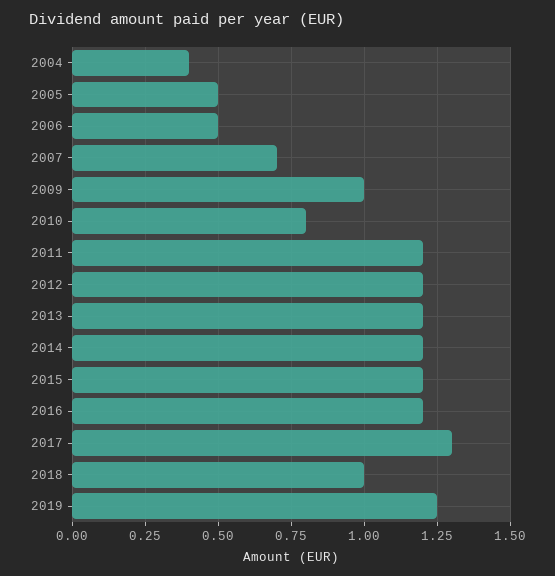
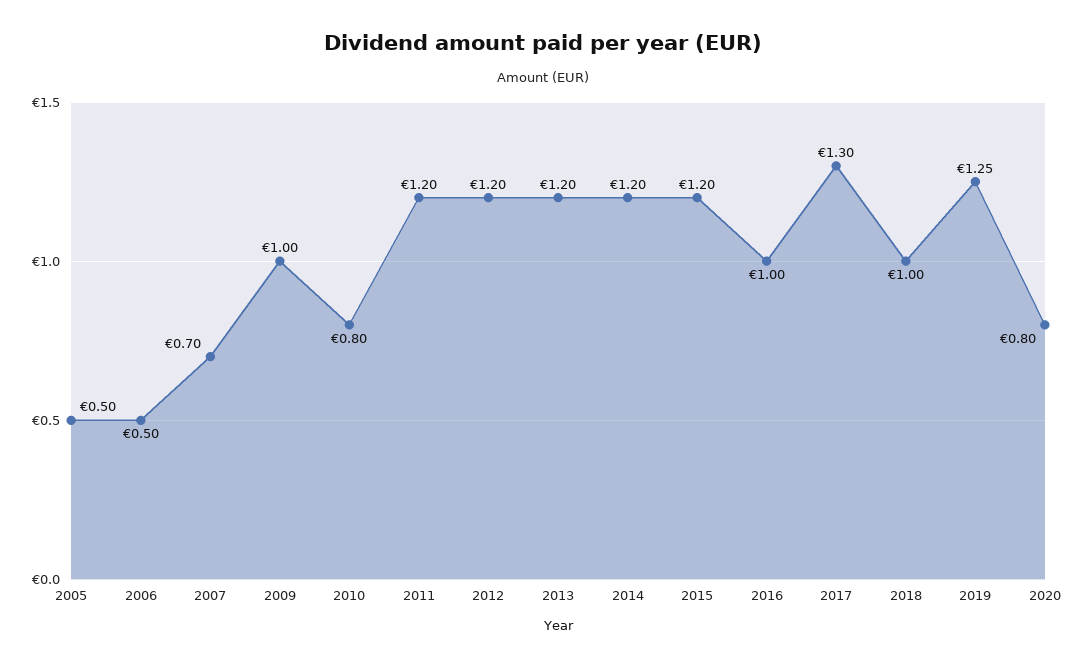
2004: 0.4 -> none
2016: 1.2 -> 1
2020: none -> 0.8

